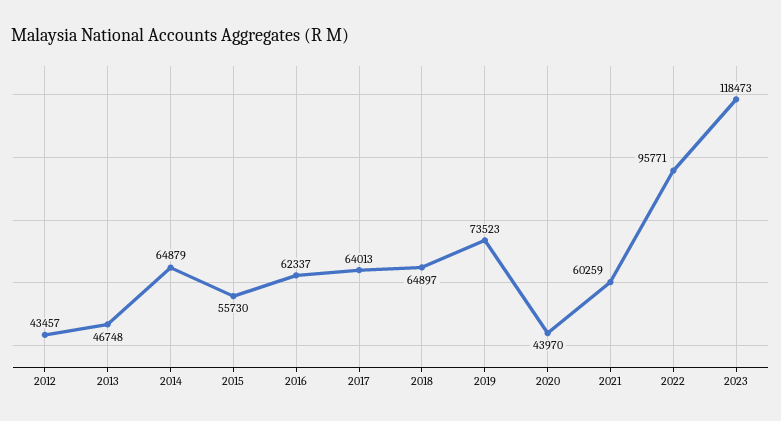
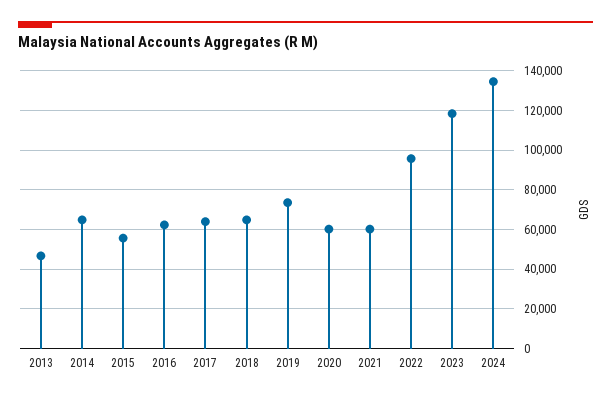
2012: 43457 -> none
2020: 43970 -> 60000
2024: none -> 135000

